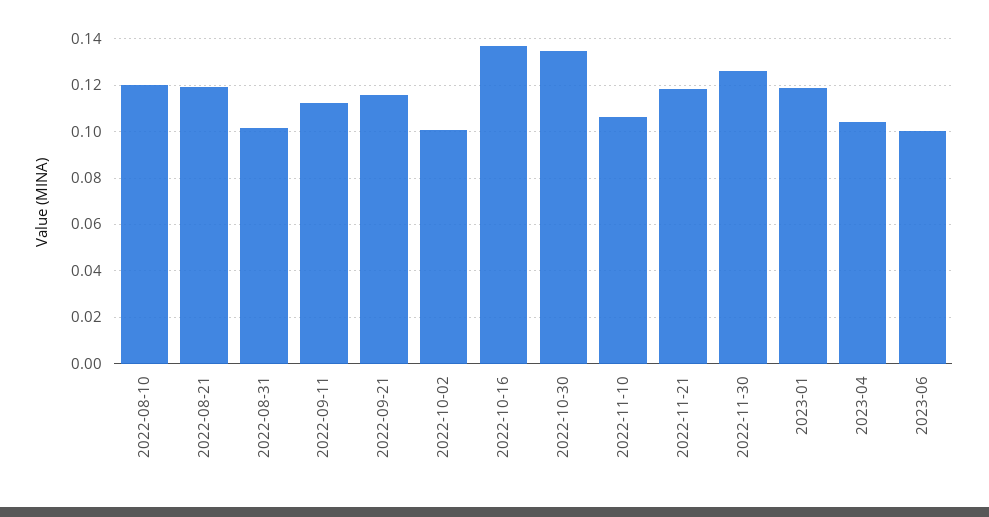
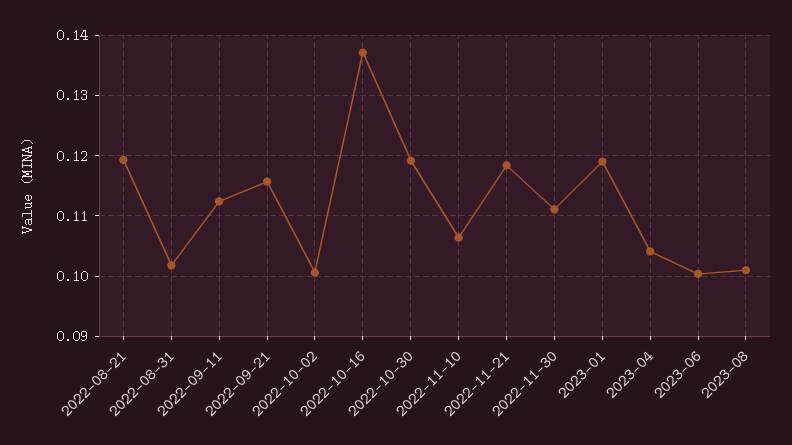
2022-08-10: 0.12 -> none
2022-10-30: 0.135 -> 0.119
2022-11-30: 0.125 -> 0.111
2023-08: none -> 0.101

